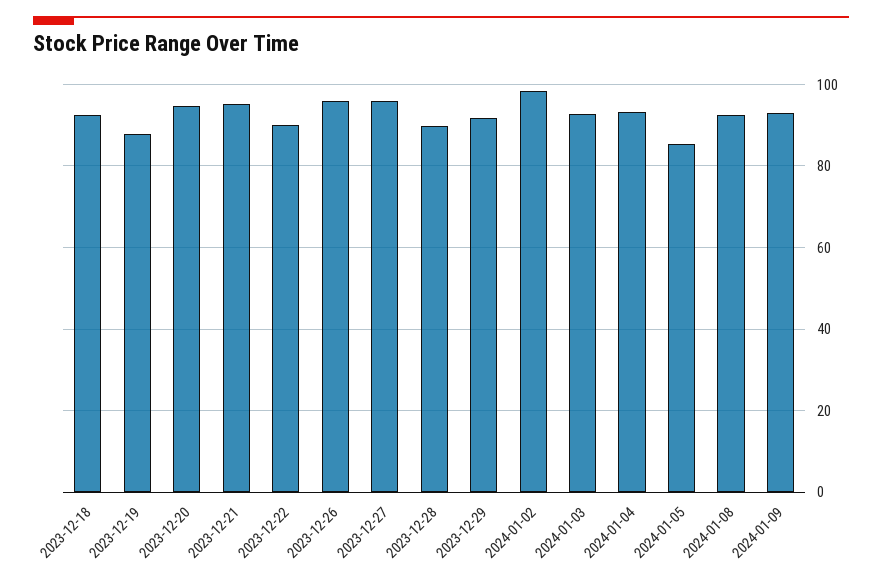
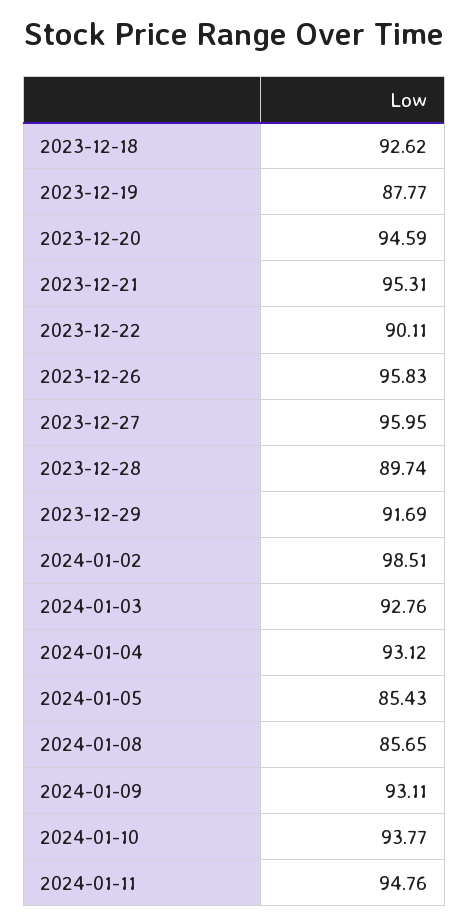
2024-01-08: 92 -> 85.65
2024-01-10: none -> 93.77
2024-01-11: none -> 94.76

